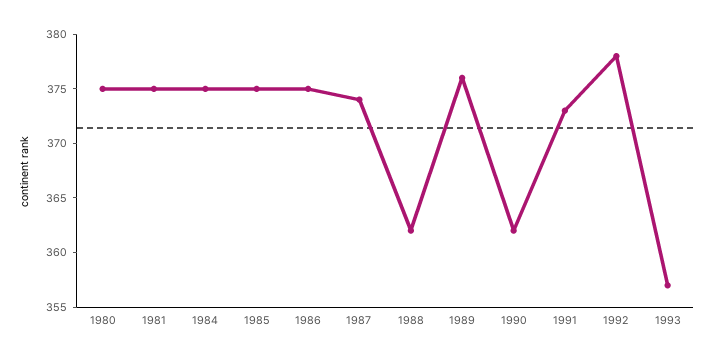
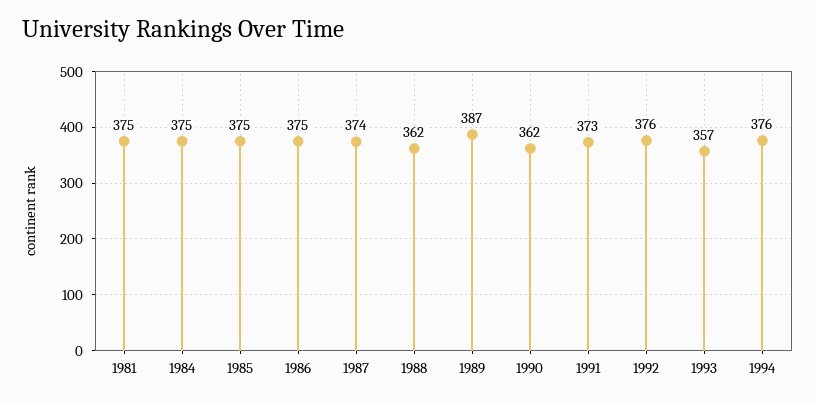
1980: 375 -> none
1989: 376 -> 387
1992: 378 -> 376
1994: none -> 376

